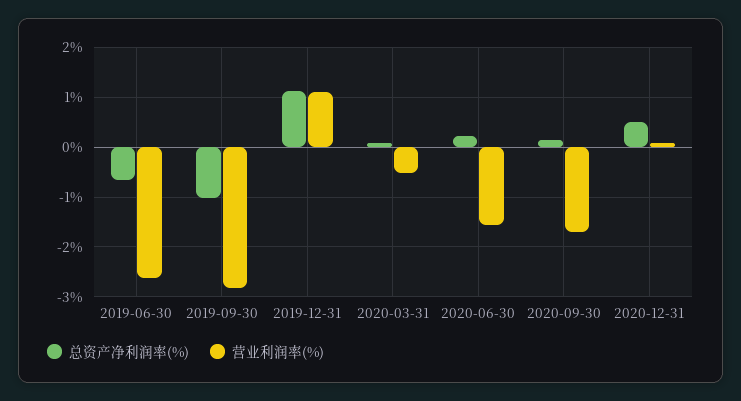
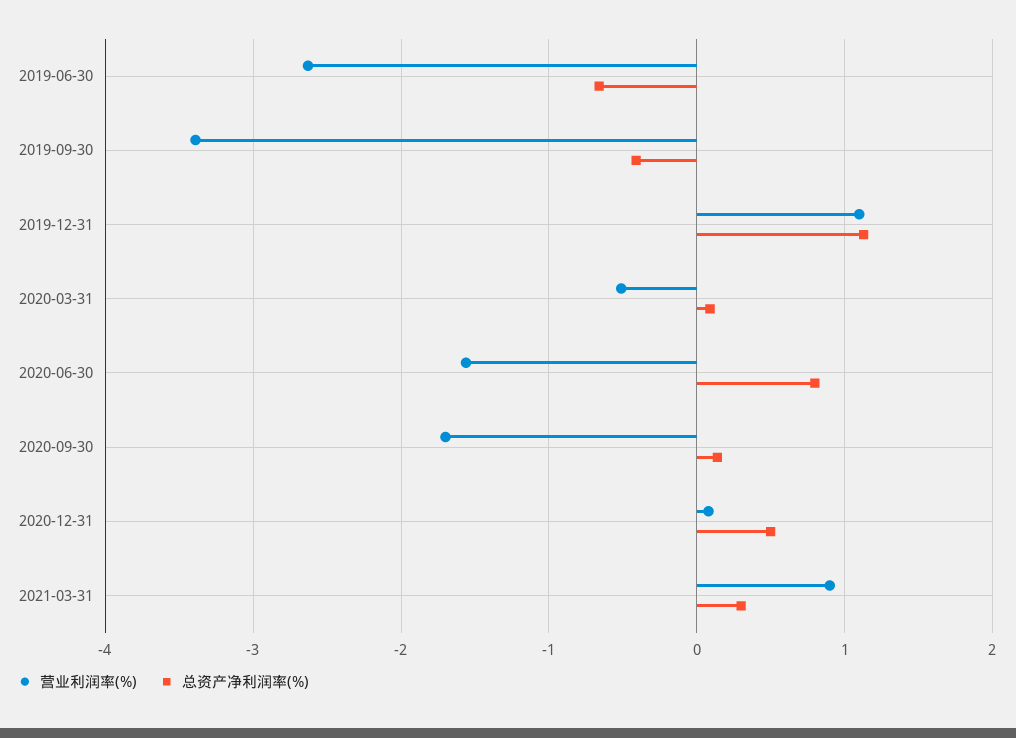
总资产净利润率(%), 2019-09-30: -1 -> -0.4
营业利润率(%), 2019-09-30: -2.8 -> -3.4
总资产净利润率(%), 2020-06-30: 0.2 -> 0.8
营业利润率(%), 2021-03-31: none -> 0.9
总资产净利润率(%), 2021-03-31: none -> 0.3

